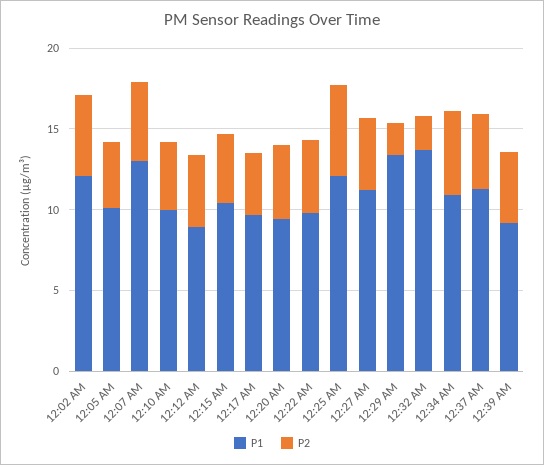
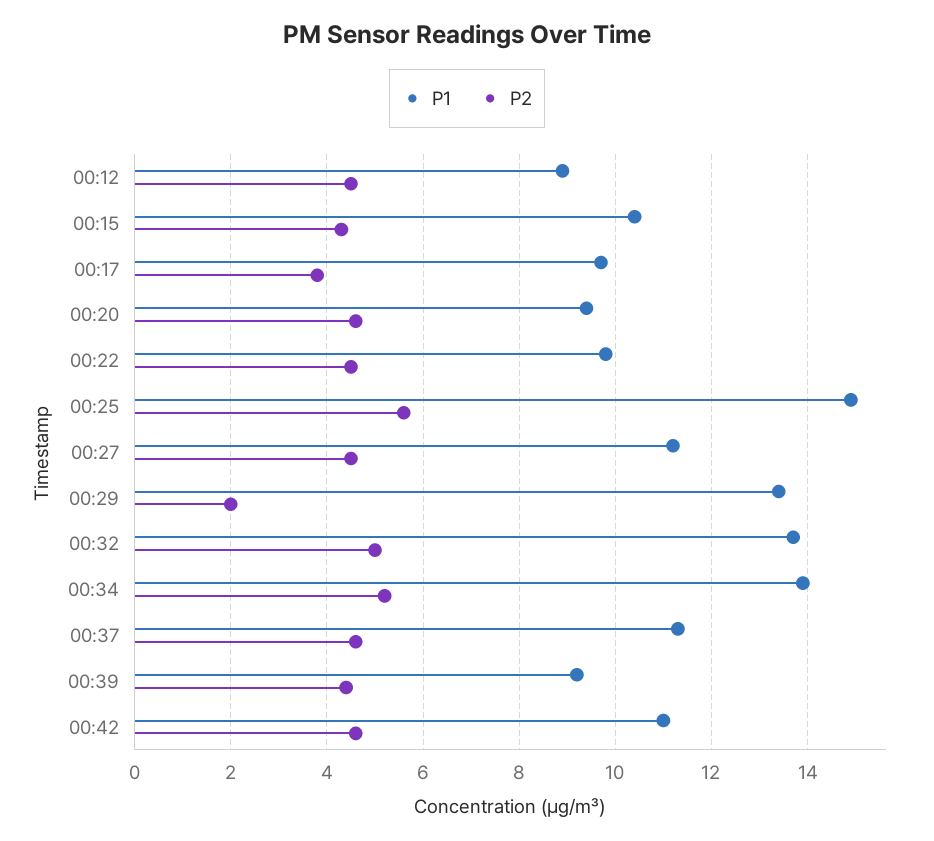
P1, 12:02 AM: 12 -> none
P2, 12:02 AM: 5 -> none
P1, 12:05 AM: 10 -> none
P2, 12:05 AM: 4 -> none
P1, 12:07 AM: 13 -> none
P2, 12:07 AM: 5 -> none
P1, 12:10 AM: 10 -> none
P2, 12:10 AM: 4 -> none
P1, 12:25 AM: 12 -> 15
P2, 12:32 AM: 2 -> 5
P1, 12:34 AM: 11 -> 14
P1, 00:42: none -> 11
P2, 00:42: none -> 4.5

